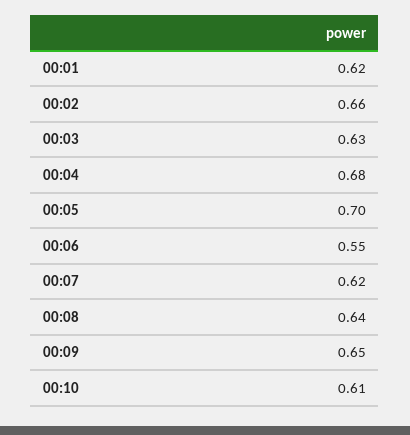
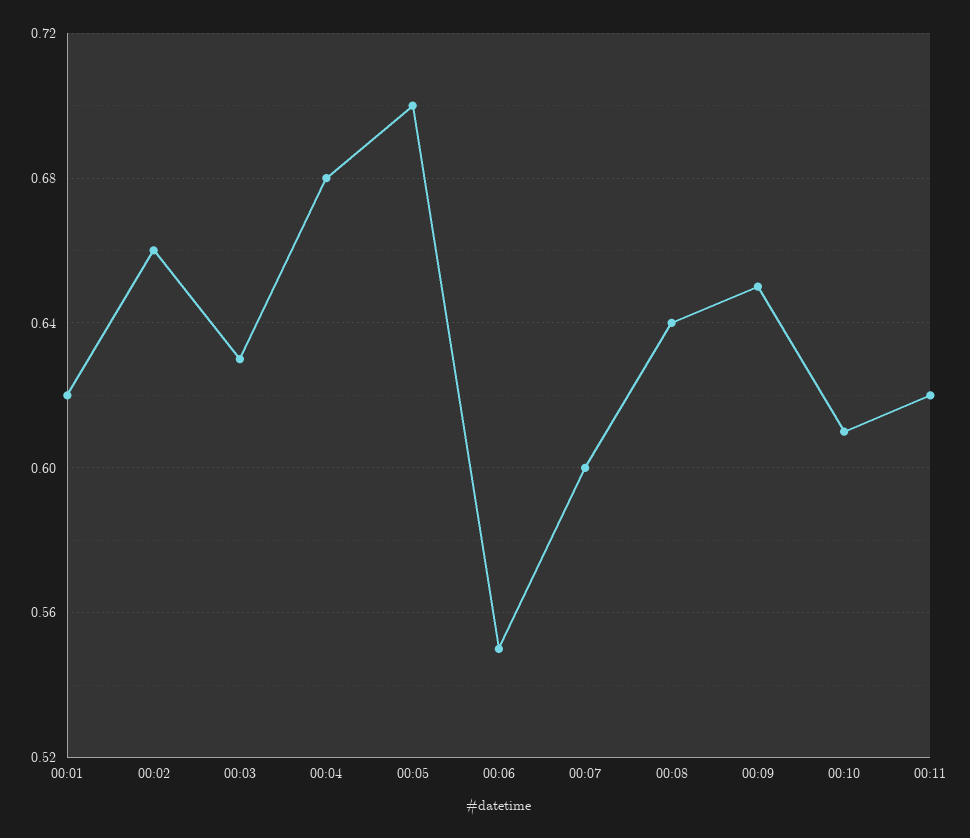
00:07: 0.62 -> 0.6
00:11: none -> 0.62

